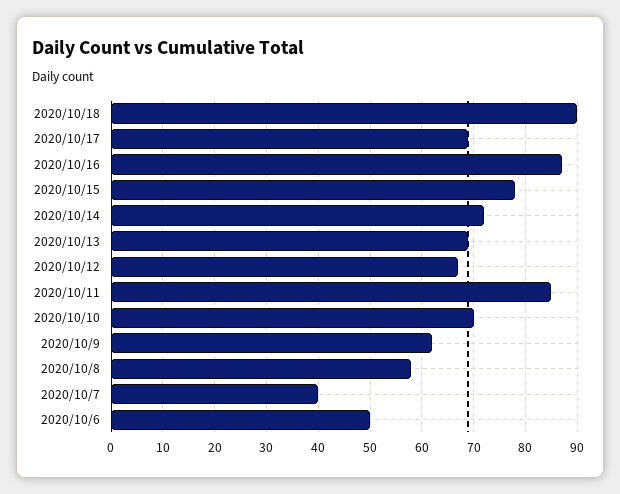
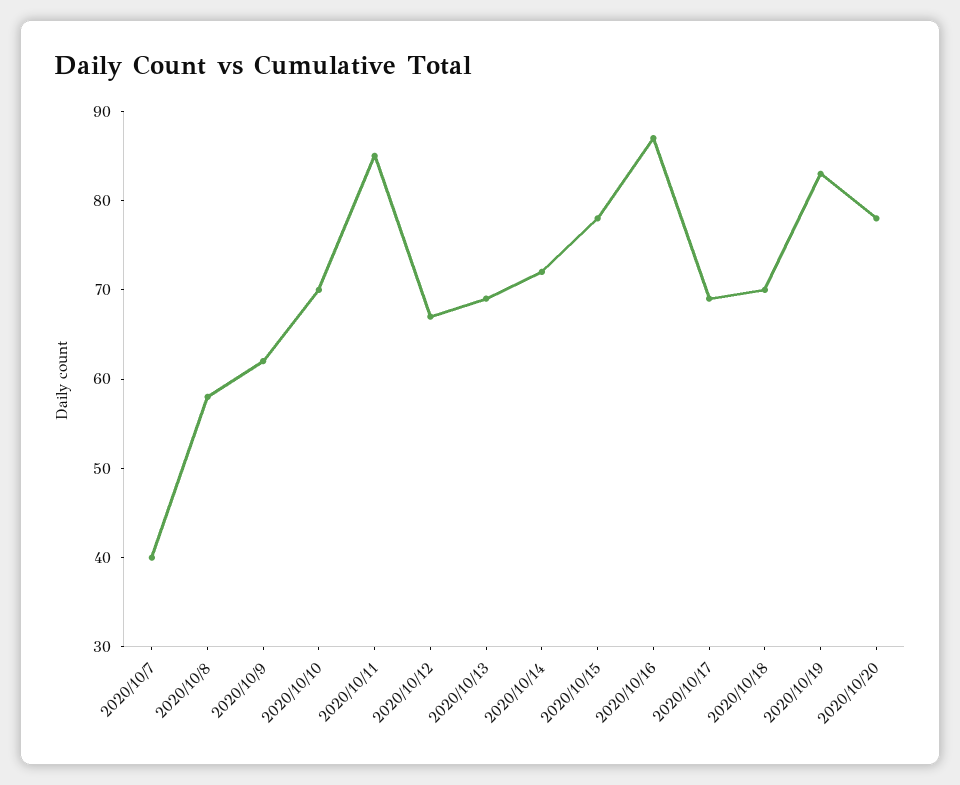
2020/10/18: 90 -> 70
2020/10/6: 50 -> none
2020/10/19: none -> 83
2020/10/20: none -> 78

